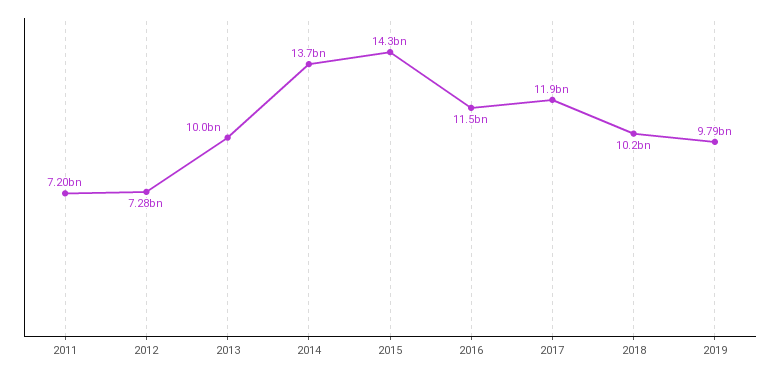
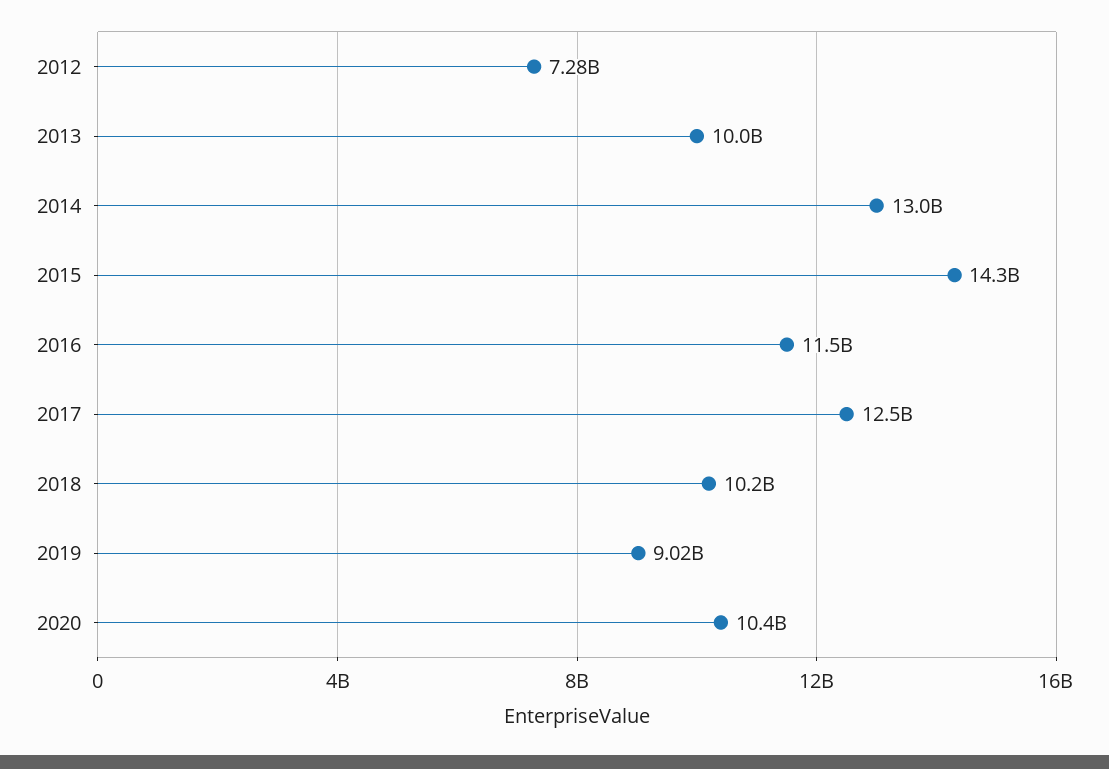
2011: 7200000000 -> none
2014: 13700000000 -> 13000000000
2017: 11900000000 -> 12500000000
2019: 9790000000 -> 9020000000
2020: none -> 10400000000

